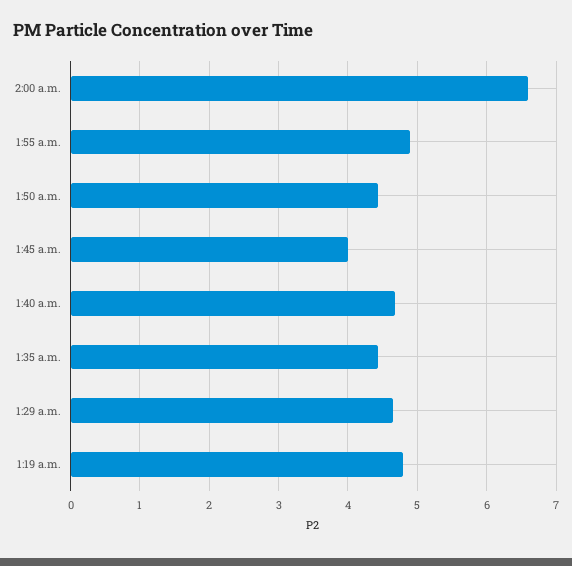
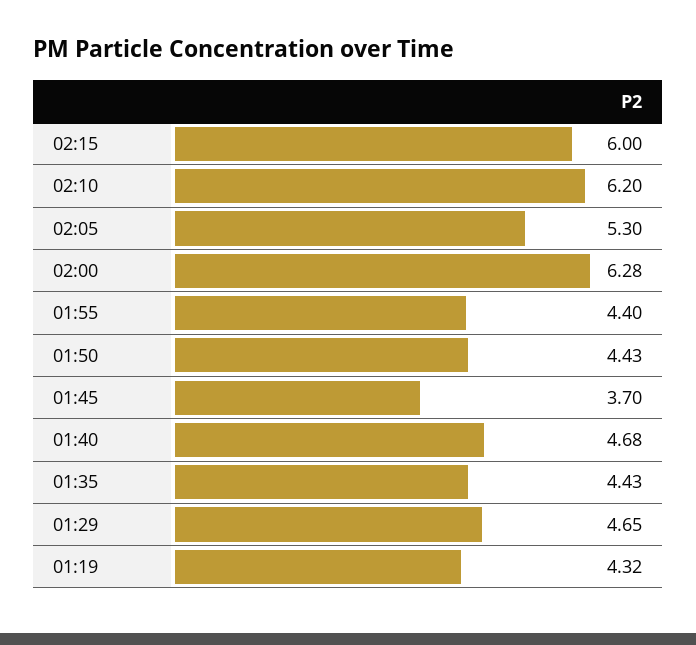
2:00 a.m.: 6.6 -> 6.28
1:55 a.m.: 4.9 -> 4.4
1:45 a.m.: 4 -> 3.7
1:19 a.m.: 4.8 -> 4.32
02:15: none -> 6
02:10: none -> 6.2
02:05: none -> 5.3

